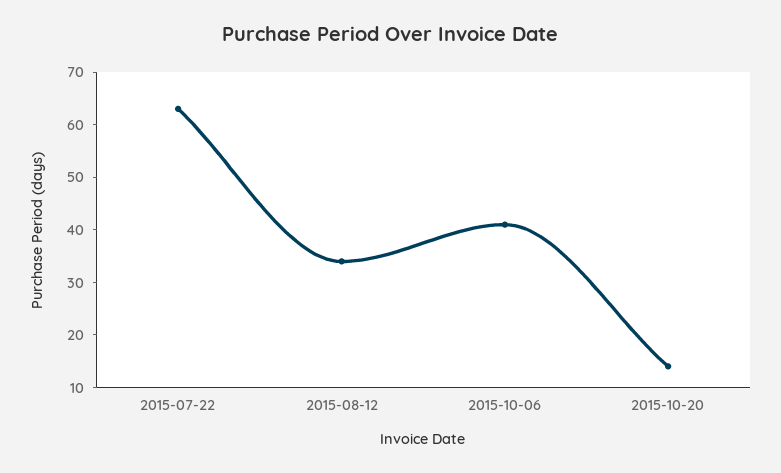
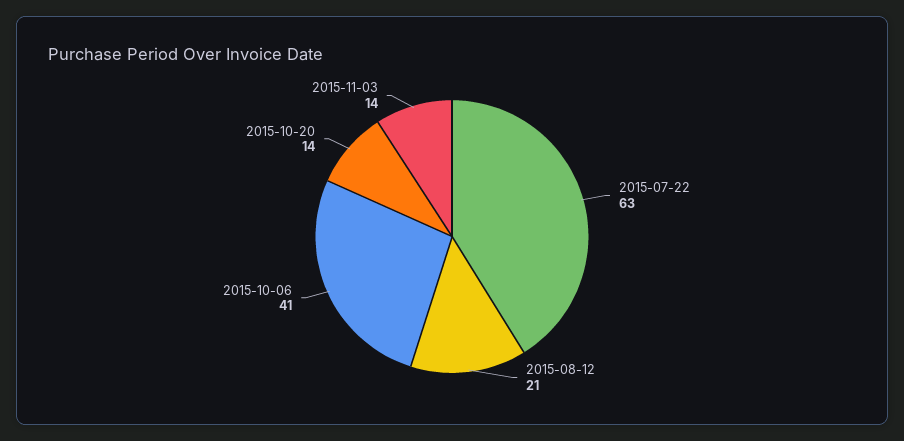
2015-08-12: 35 -> 21
2015-11-03: none -> 14

